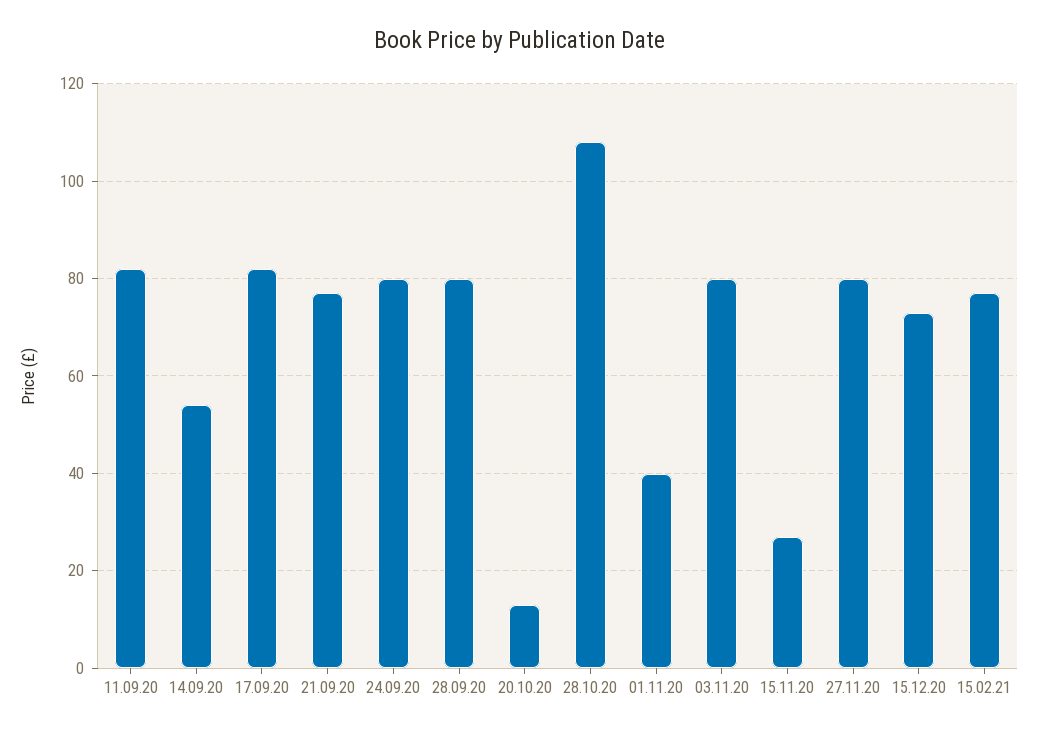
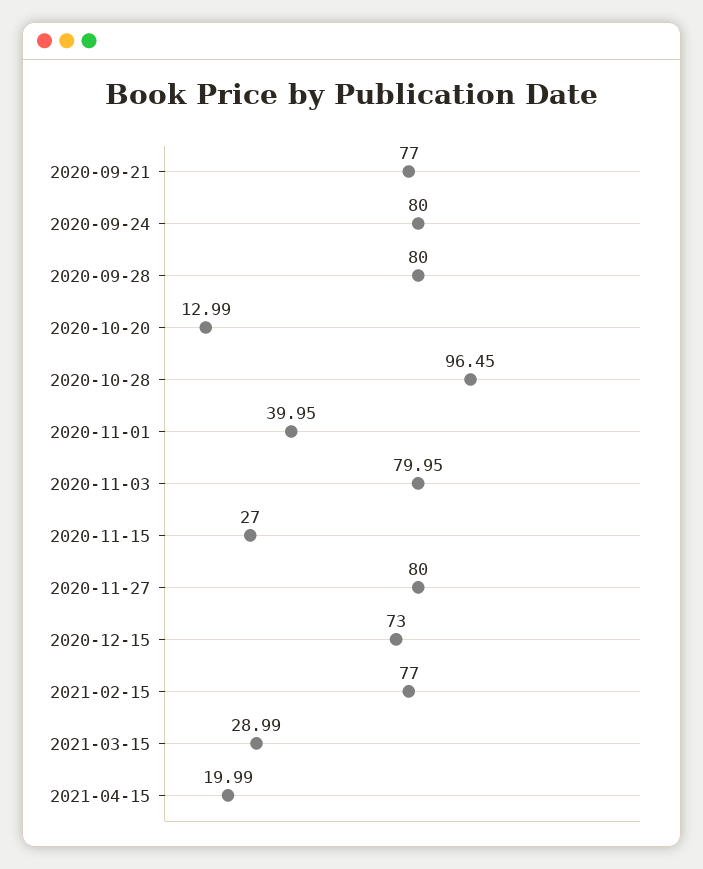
11.09.20: 82 -> none
14.09.20: 54 -> none
17.09.20: 82 -> none
28.10.20: 108 -> 96.45
2021-03-15: none -> 28.99
2021-04-15: none -> 19.99

